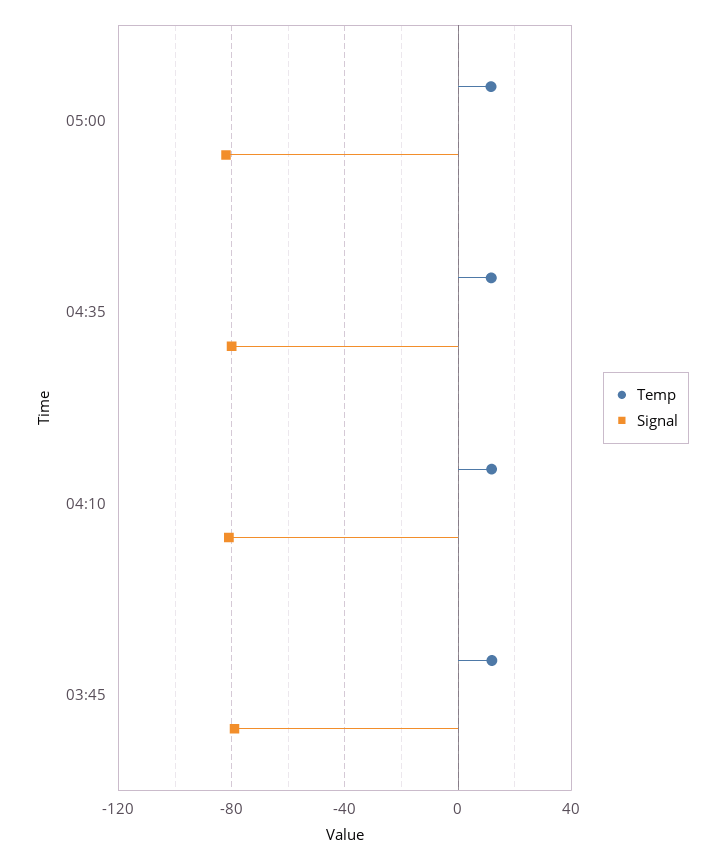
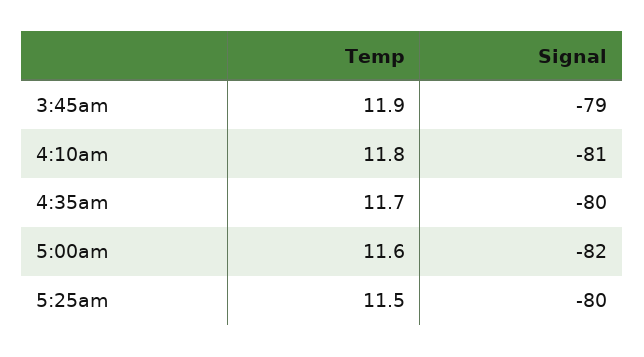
Temp, 5:25am: none -> 11.5
Signal, 5:25am: none -> -80

